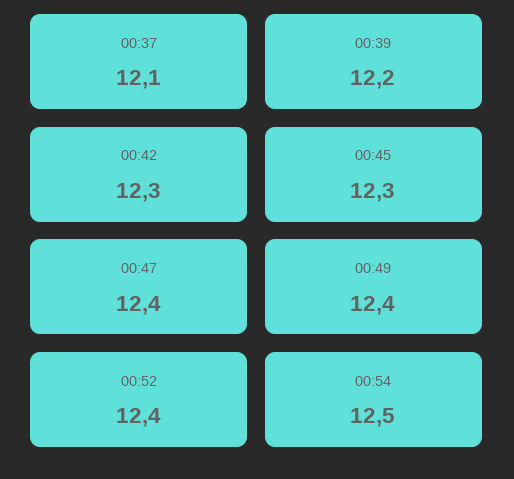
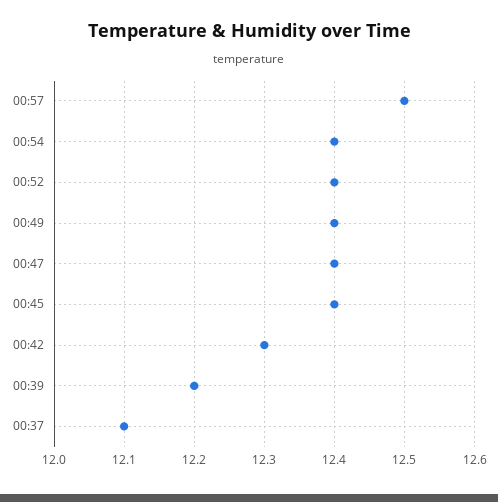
00:45: 12.3 -> 12.4
00:54: 12.5 -> 12.4
00:57: none -> 12.5

